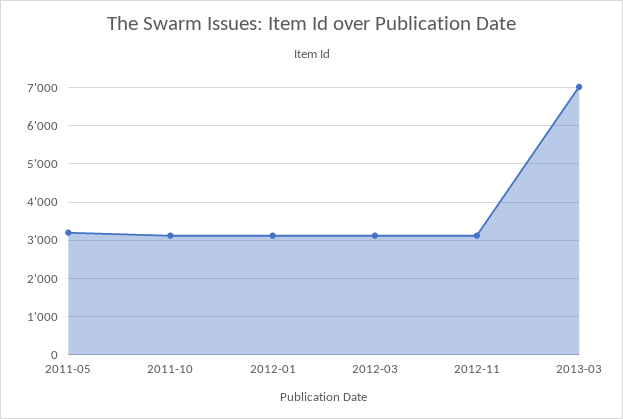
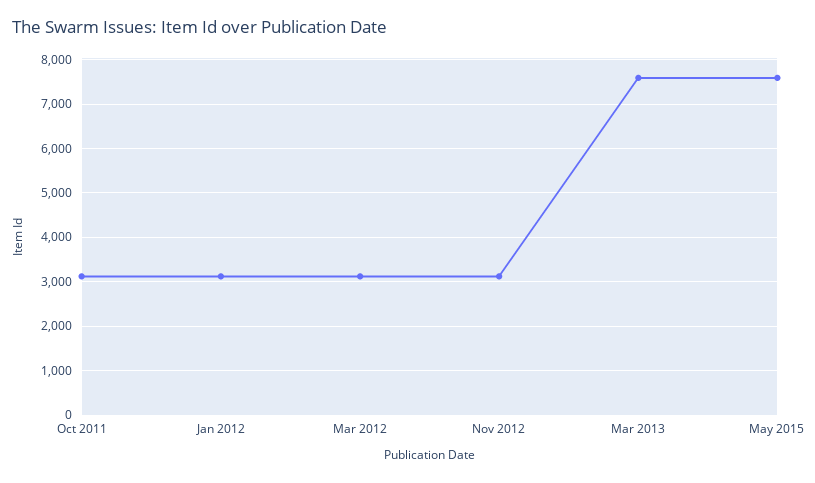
2011-05: 3200 -> none
2013-03: 7000 -> 7600
May 2015: none -> 7600

